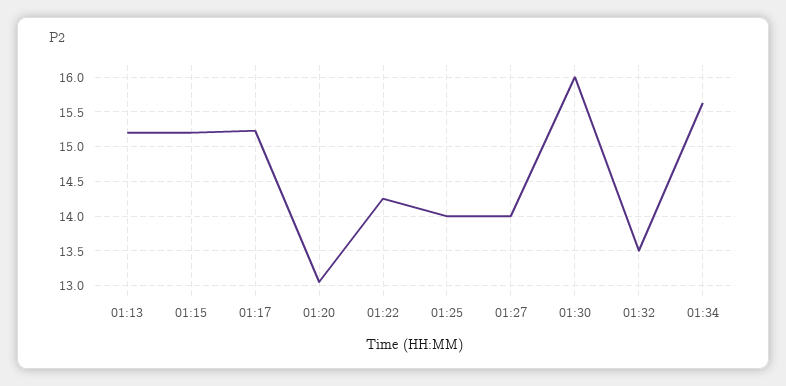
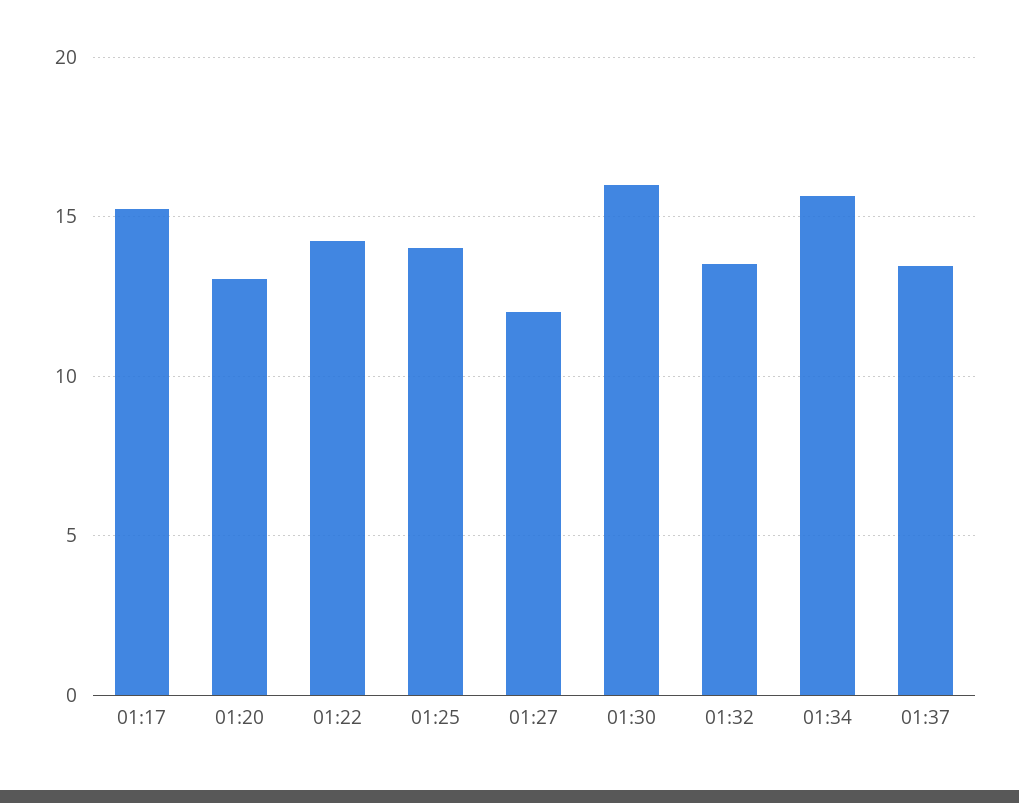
01:13: 15.2 -> none
01:15: 15.2 -> none
01:27: 14 -> 12
01:37: none -> 13.5

